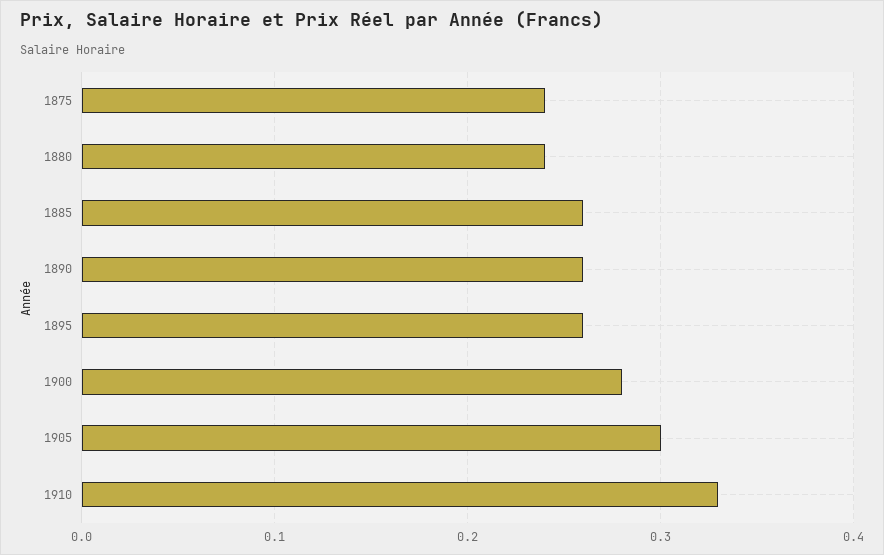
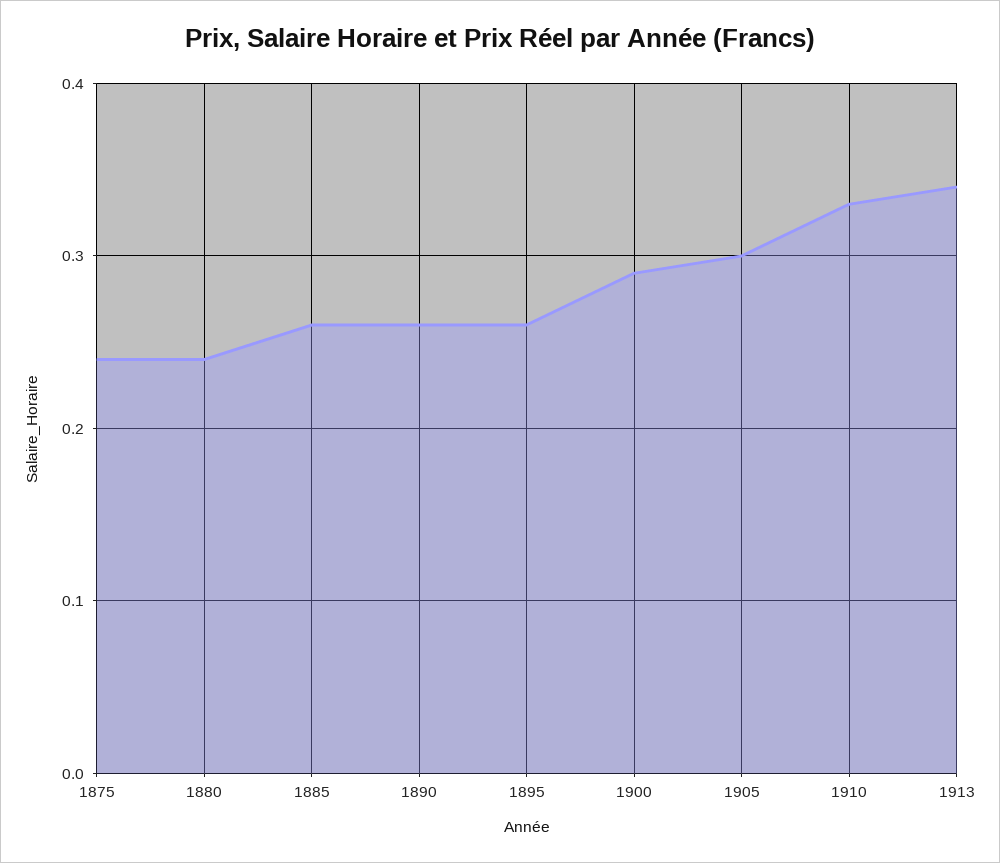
1900: 0.28 -> 0.29
1913: none -> 0.34

